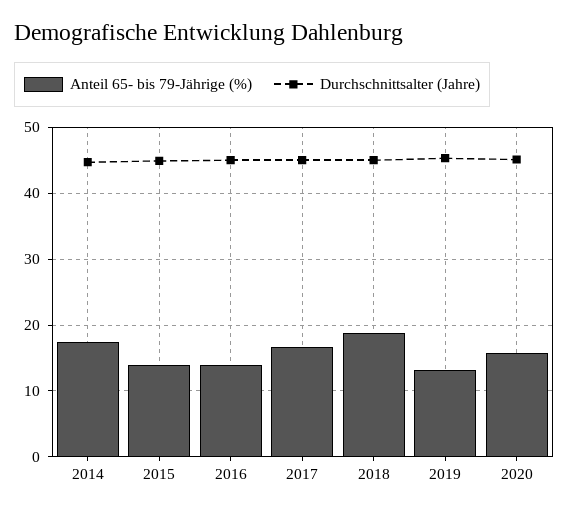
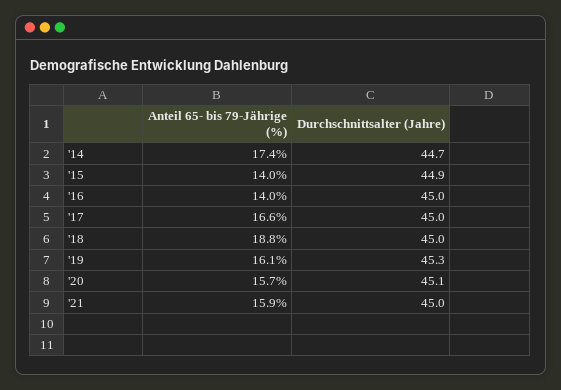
Anteil 65- bis 79-Jährige (%), 2019: 13 -> 16.1
Anteil 65- bis 79-Jährige (%), '21: none -> 15.9
Durchschnittsalter (Jahre), '21: none -> 45

